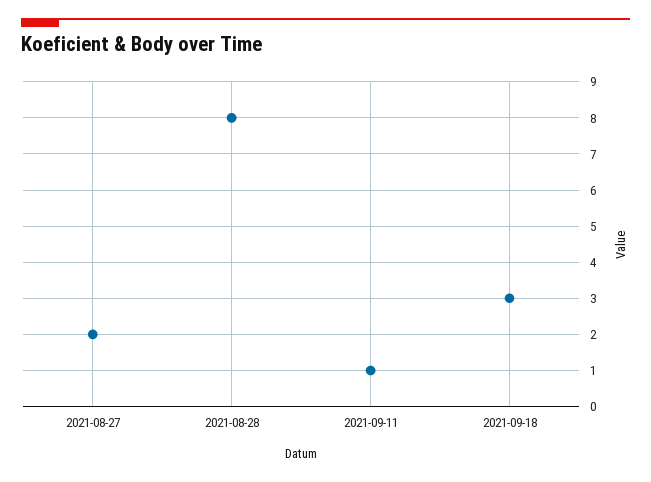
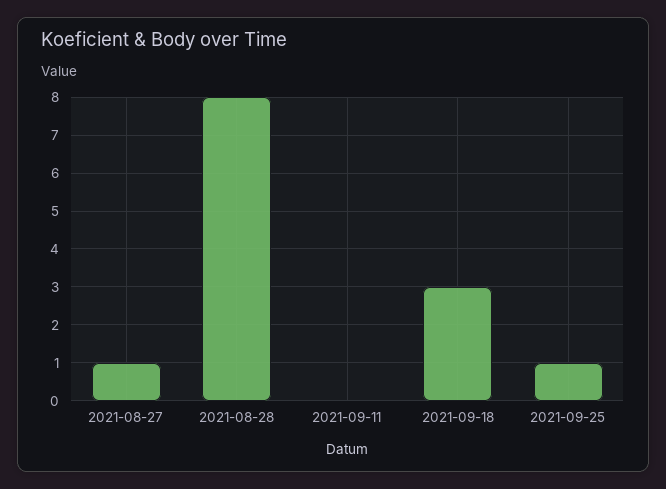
2021-08-27: 2 -> 1
2021-09-11: 1 -> 0
2021-09-25: none -> 1

